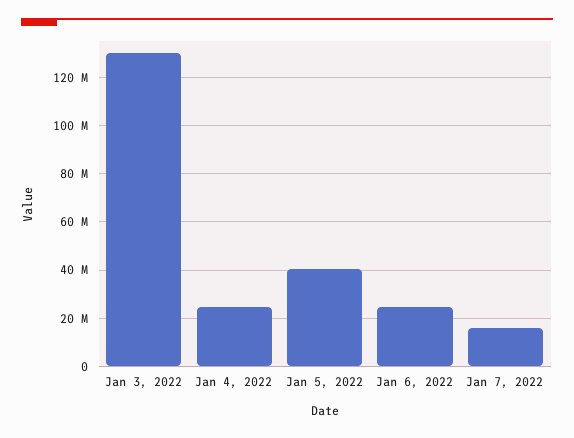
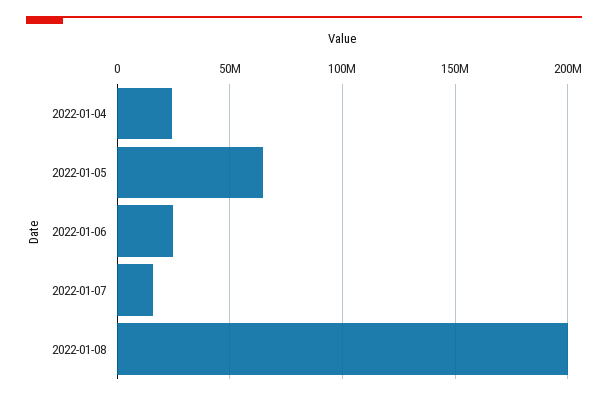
Jan 3, 2022: 130000000 -> none
Jan 5, 2022: 40000000 -> 65000000
2022-01-08: none -> 200000000

